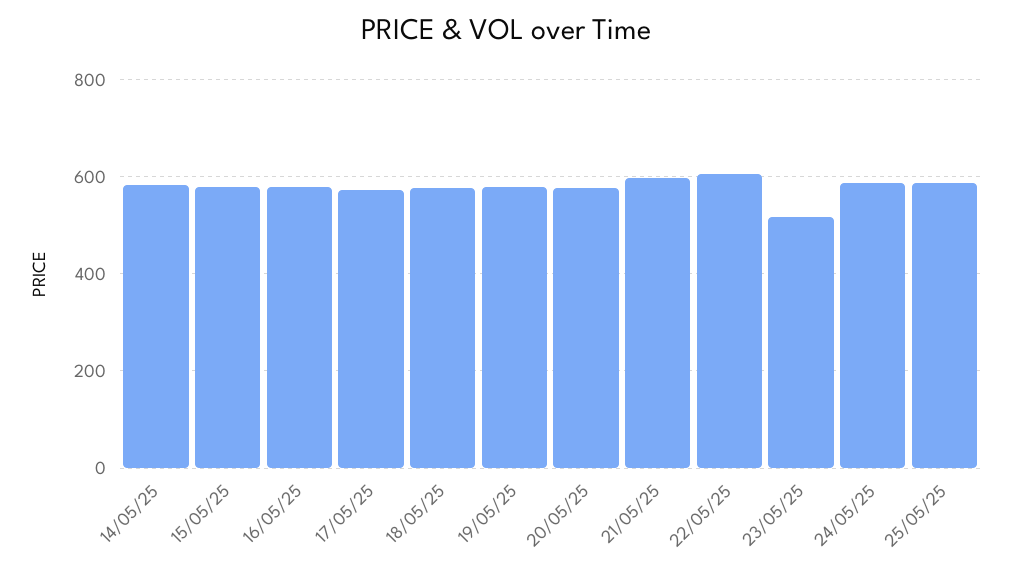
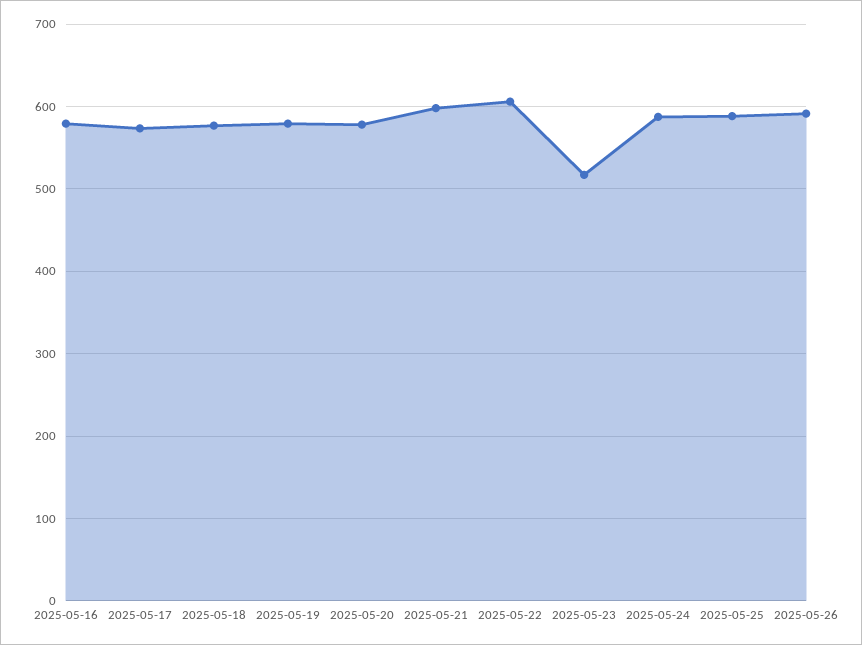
14/05/25: 580 -> none
15/05/25: 580 -> none
2025-05-26: none -> 590

